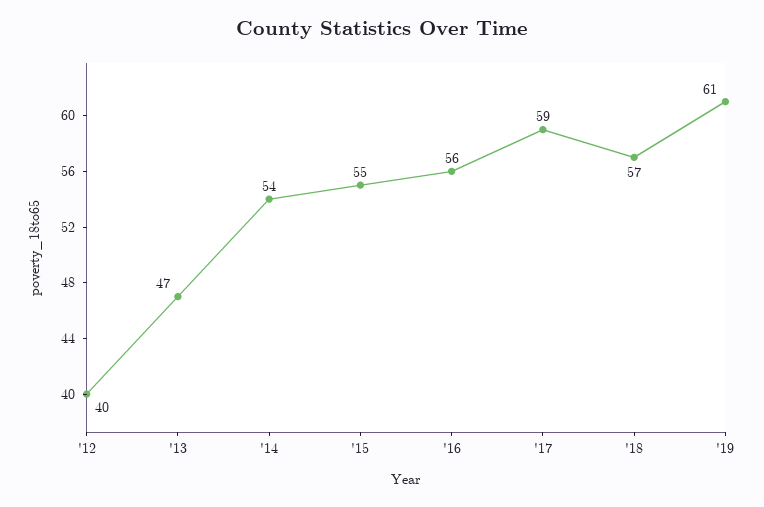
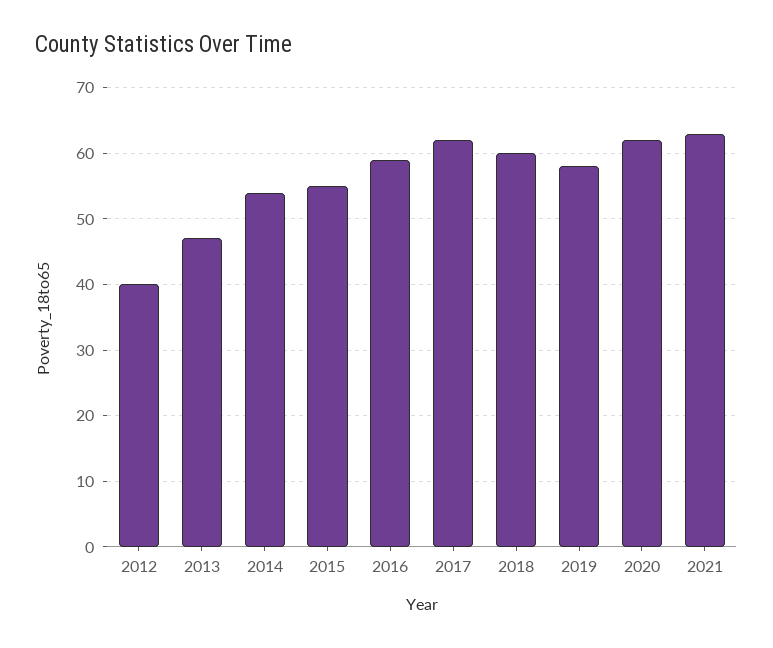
'16: 56 -> 59
'17: 59 -> 62
'18: 57 -> 60
'19: 61 -> 58
2020: none -> 62
2021: none -> 63

